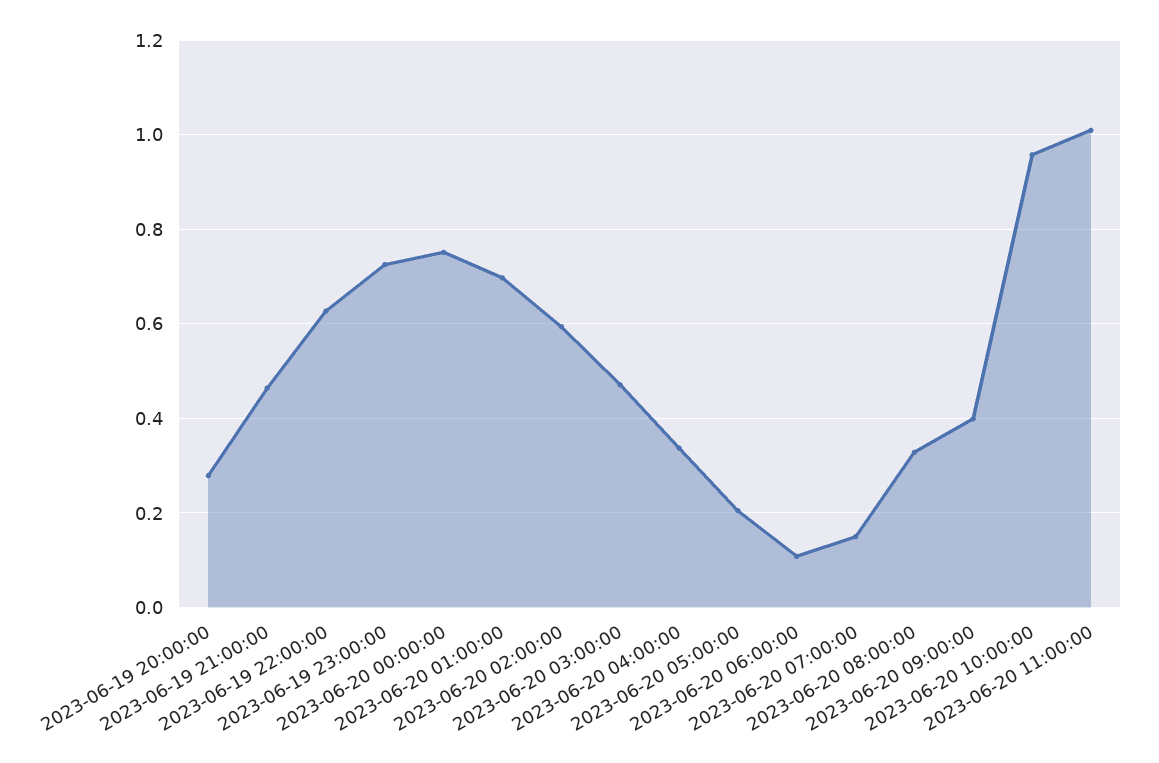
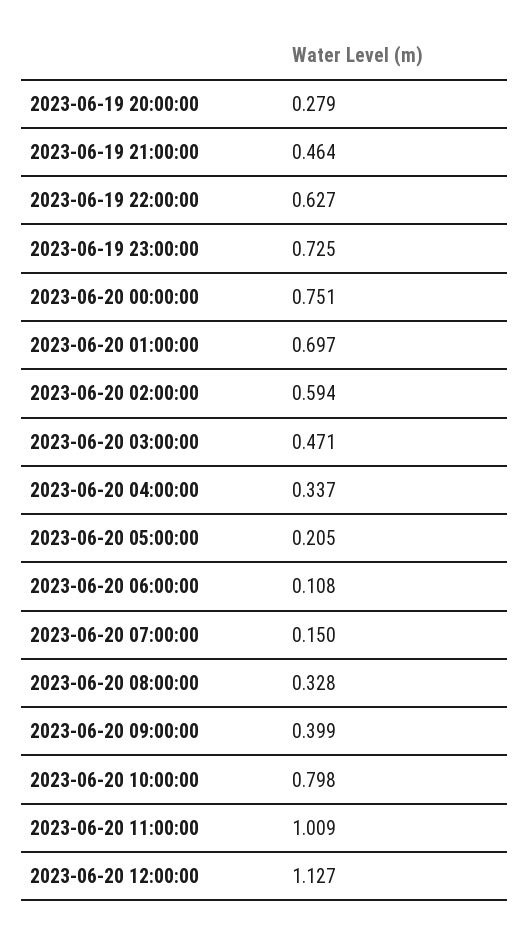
2023-06-20 10:00:00: 0.96 -> 0.798
2023-06-20 12:00:00: none -> 1.127

